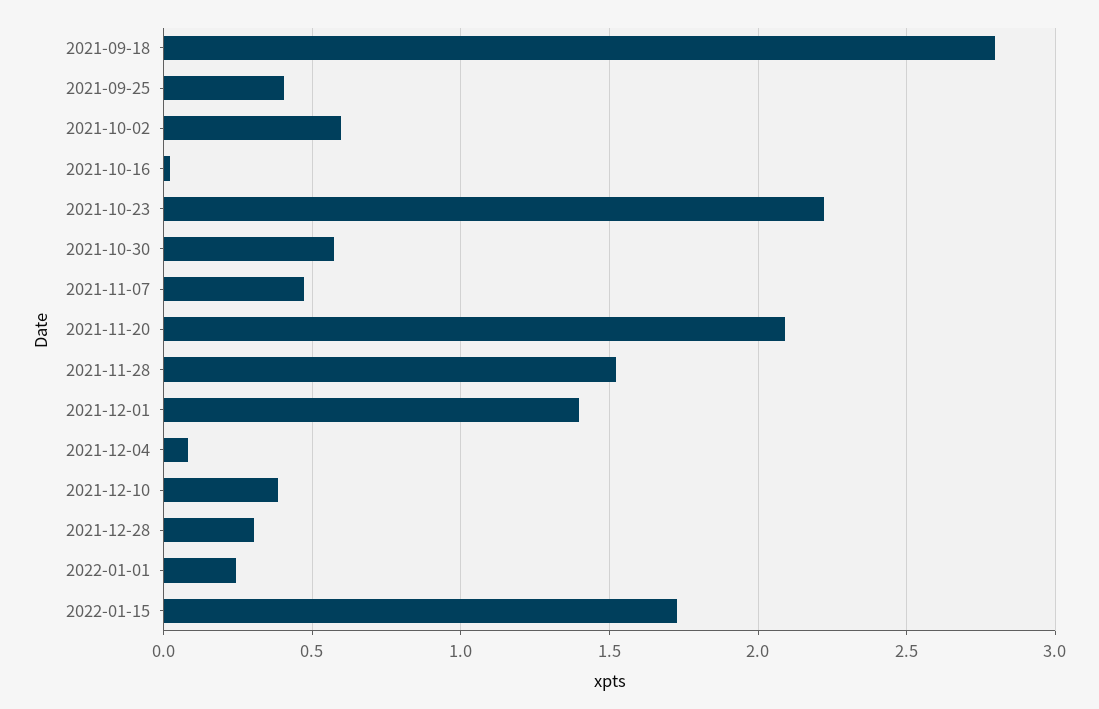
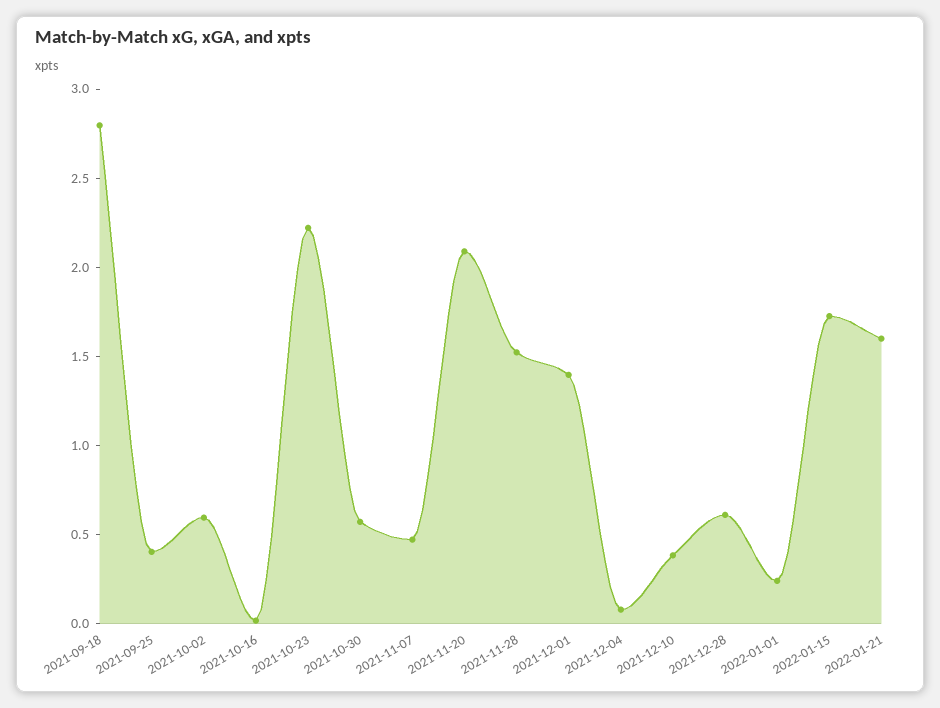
2021-12-28: 0.3 -> 0.6
2022-01-21: none -> 1.6

